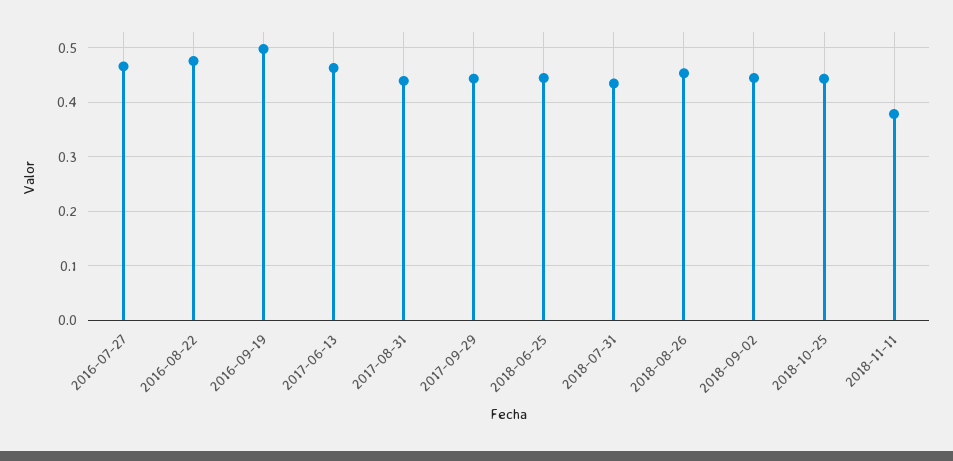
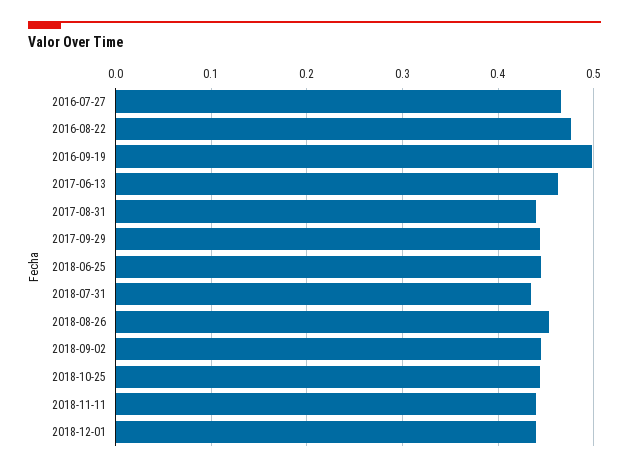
2018-11-11: 0.38 -> 0.44
2018-12-01: none -> 0.44

